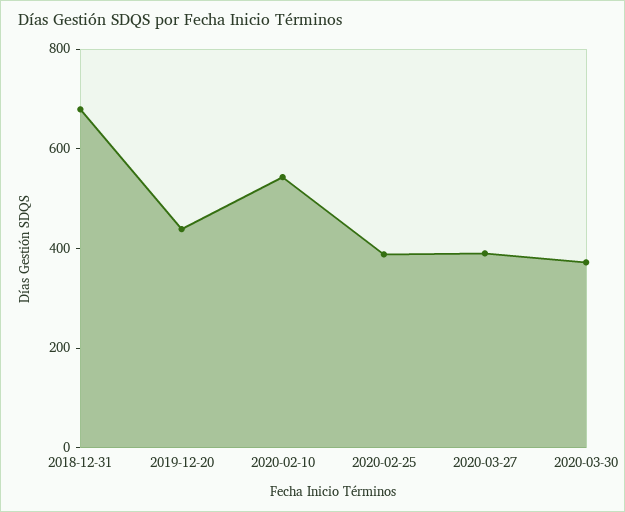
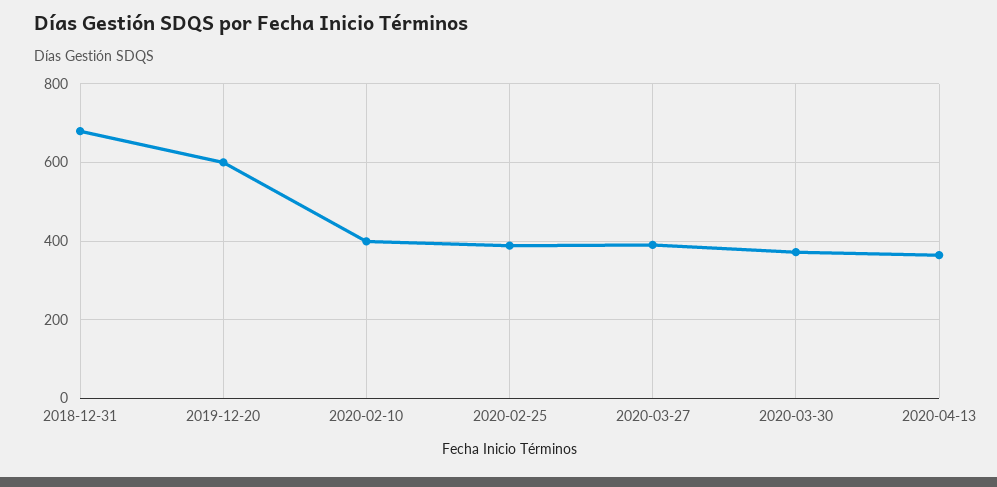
2019-12-20: 450 -> 600
2020-02-10: 550 -> 400
2020-04-13: none -> 360

